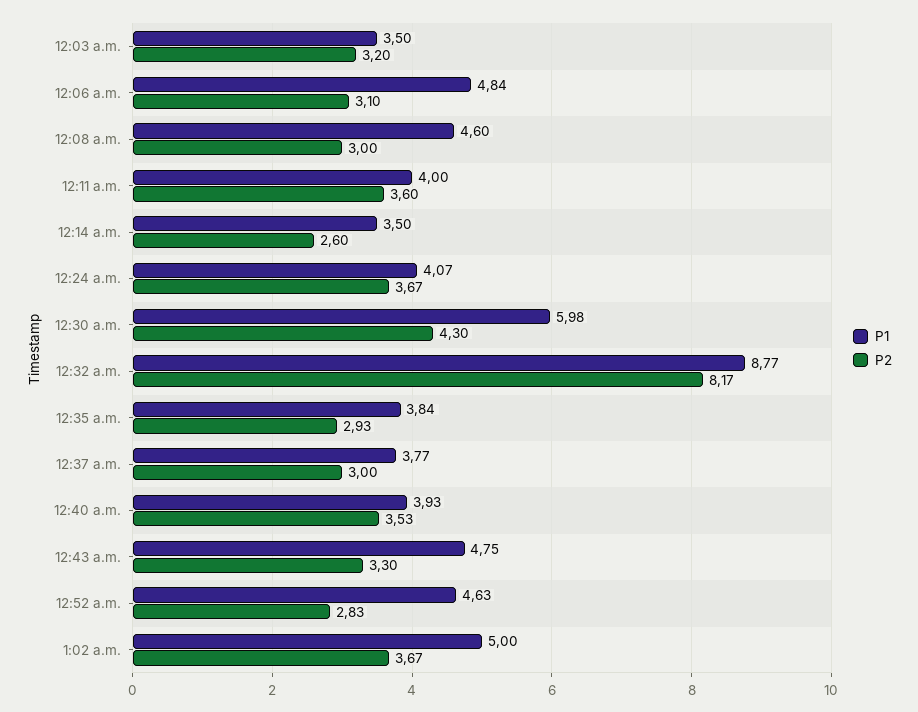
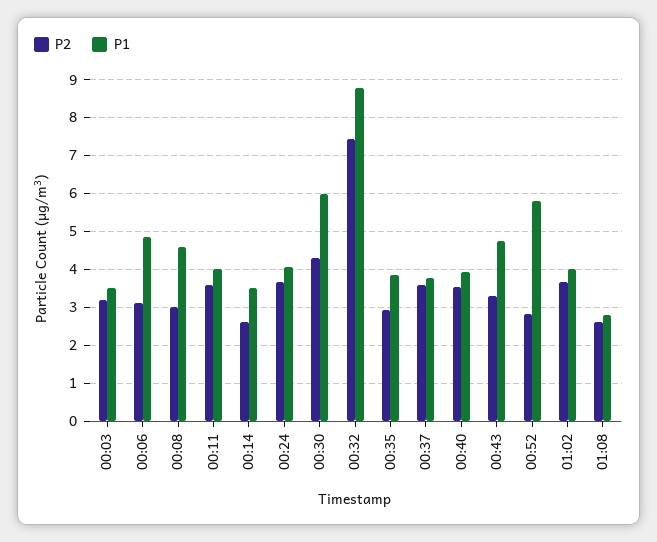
P2, 12:32 a.m.: 8.17 -> 7.4
P2, 12:37 a.m.: 3 -> 3.6
P1, 12:52 a.m.: 4.63 -> 5.8
P1, 1:02 a.m.: 5 -> 4
P2, 01:08: none -> 2.6
P1, 01:08: none -> 2.8

